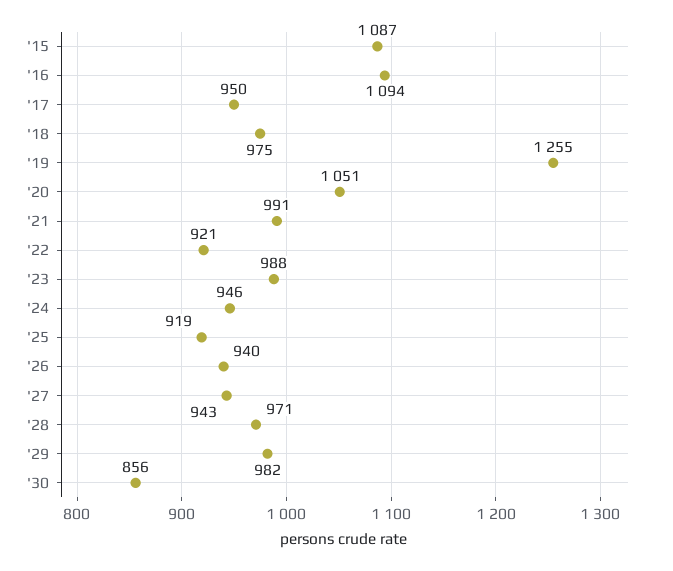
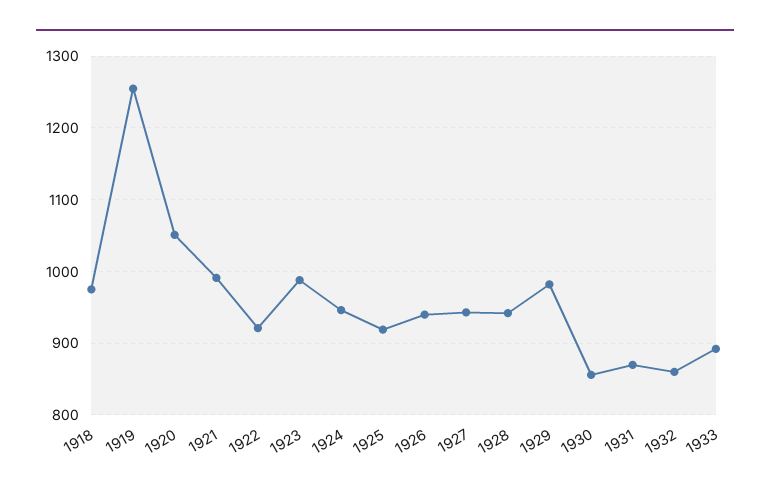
'15: 1087 -> none
'16: 1094 -> none
'17: 950 -> none
'28: 971 -> 940
1931: none -> 870
1932: none -> 860
1933: none -> 890

